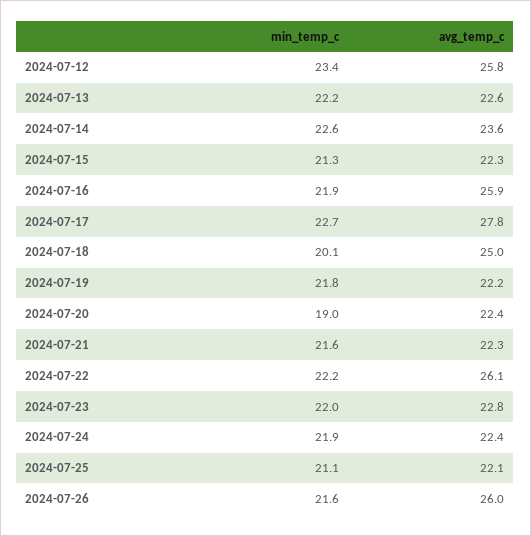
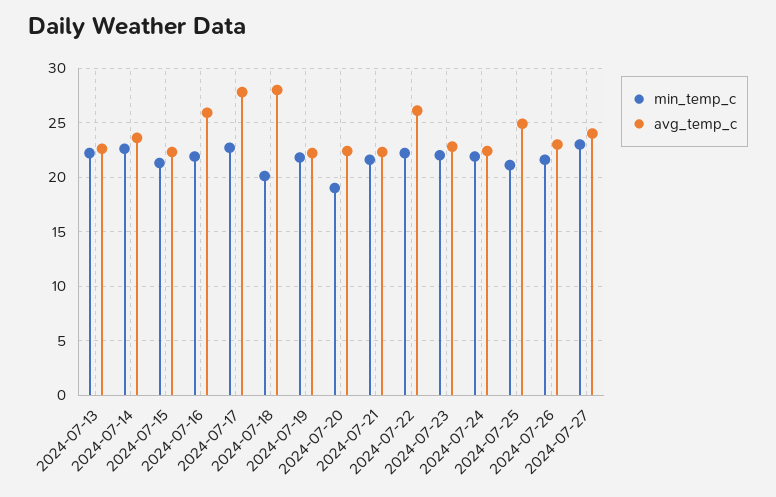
min_temp_c, 2024-07-12: 23.4 -> none
avg_temp_c, 2024-07-12: 25.8 -> none
avg_temp_c, 2024-07-18: 25 -> 28
avg_temp_c, 2024-07-25: 22.1 -> 25
avg_temp_c, 2024-07-26: 26 -> 23
min_temp_c, 2024-07-27: none -> 23
avg_temp_c, 2024-07-27: none -> 24

